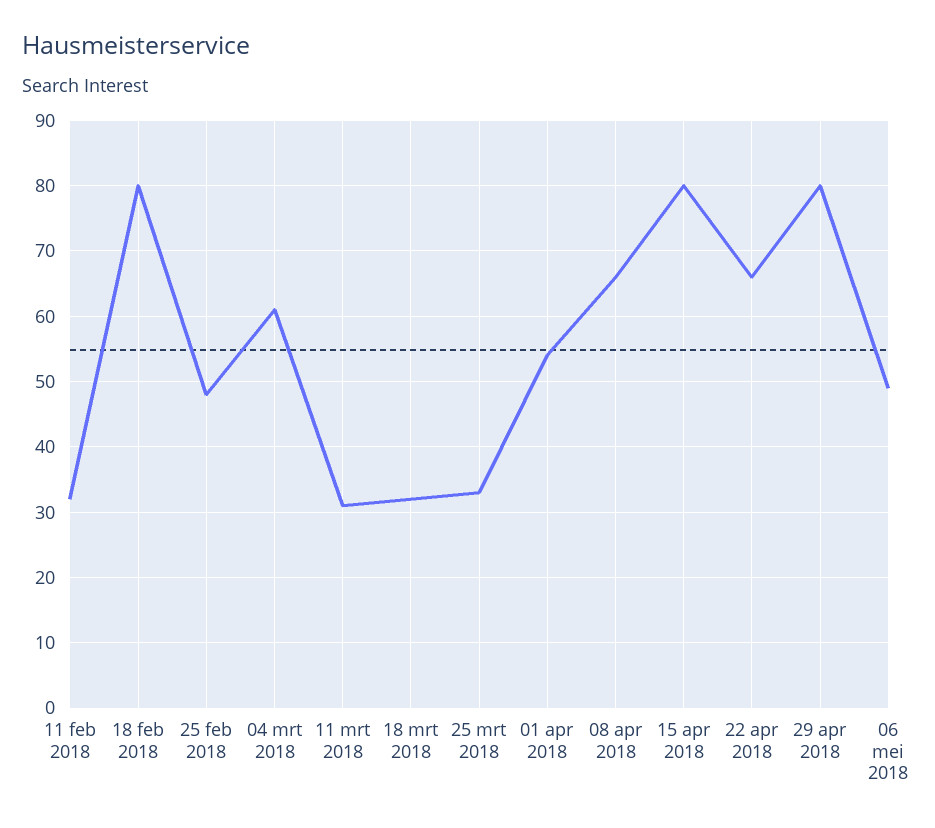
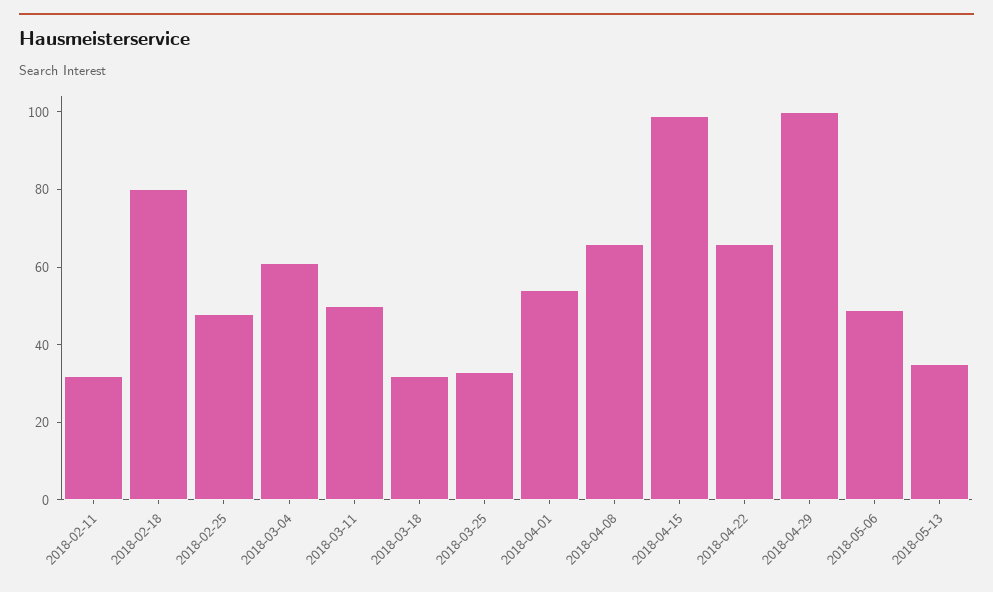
11 mrt 2018: 31 -> 50
15 apr 2018: 80 -> 100
29 apr 2018: 80 -> 100
2018-05-13: none -> 35

